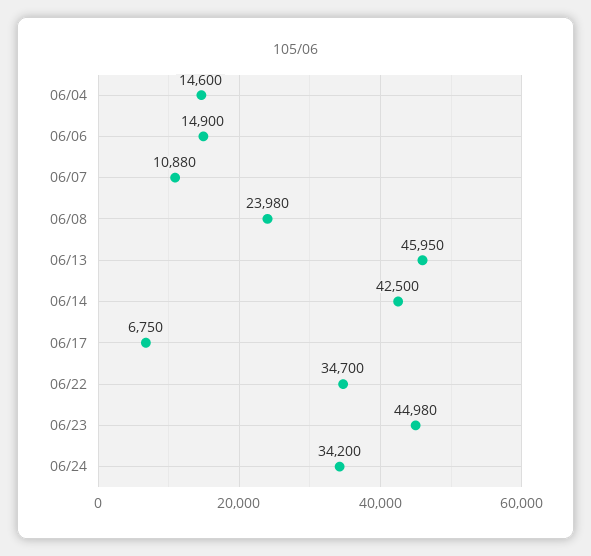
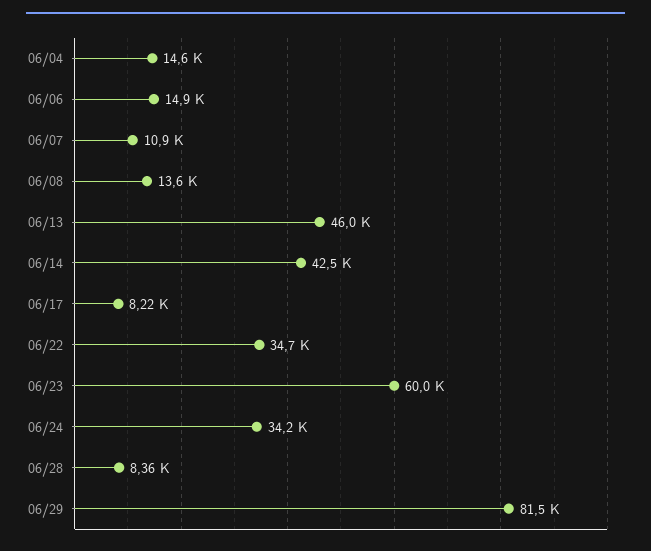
06/08: 23980 -> 13600
06/17: 6750 -> 8220
06/23: 44980 -> 60000
06/28: none -> 8360
06/29: none -> 81500

